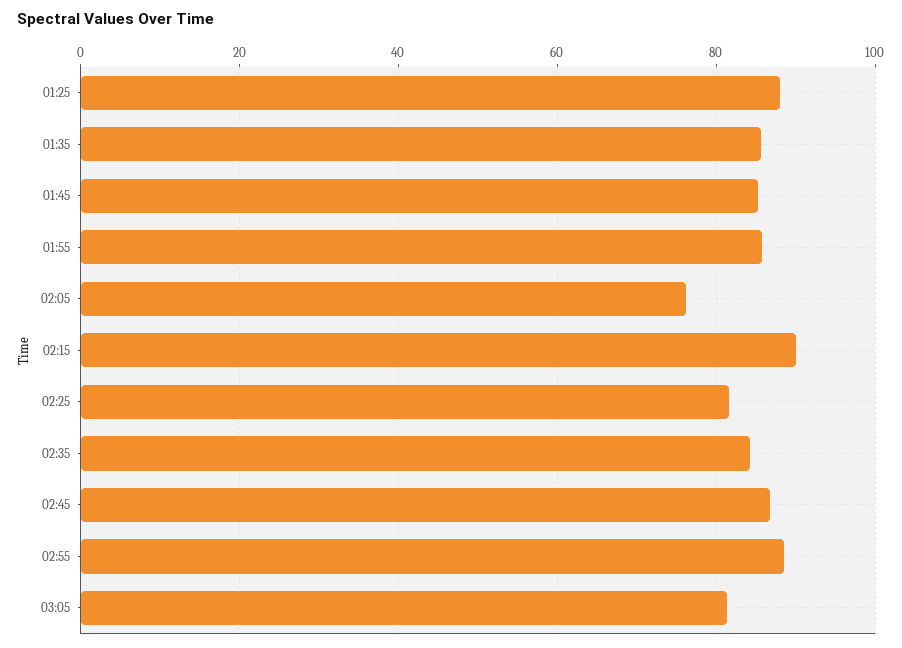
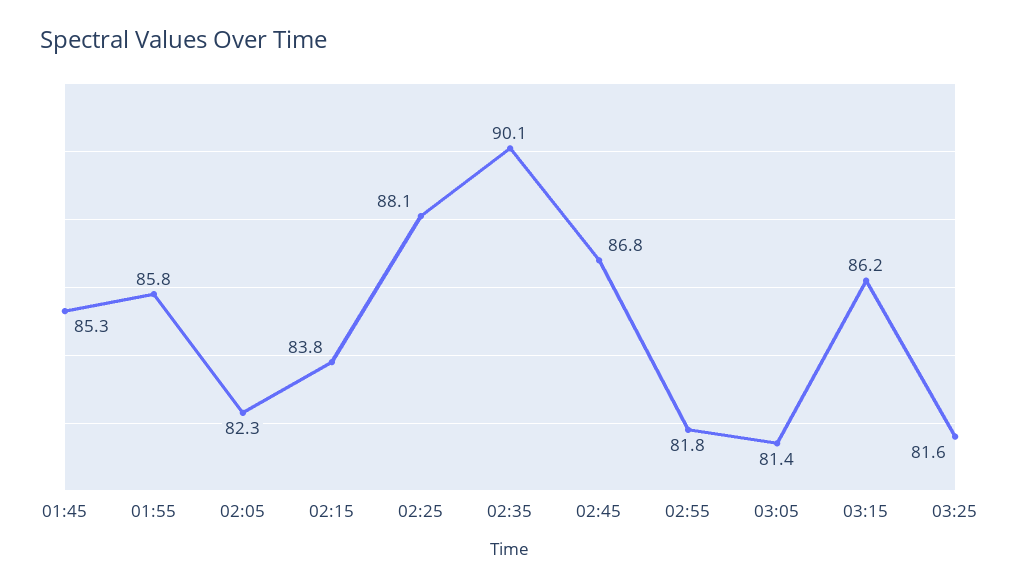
01:25: 88 -> none
01:35: 86 -> none
02:05: 76 -> 82.3
02:15: 90 -> 83.8
02:25: 82 -> 88.1
02:35: 84 -> 90.1
02:55: 88 -> 81.8
03:15: none -> 86.2
03:25: none -> 81.6

